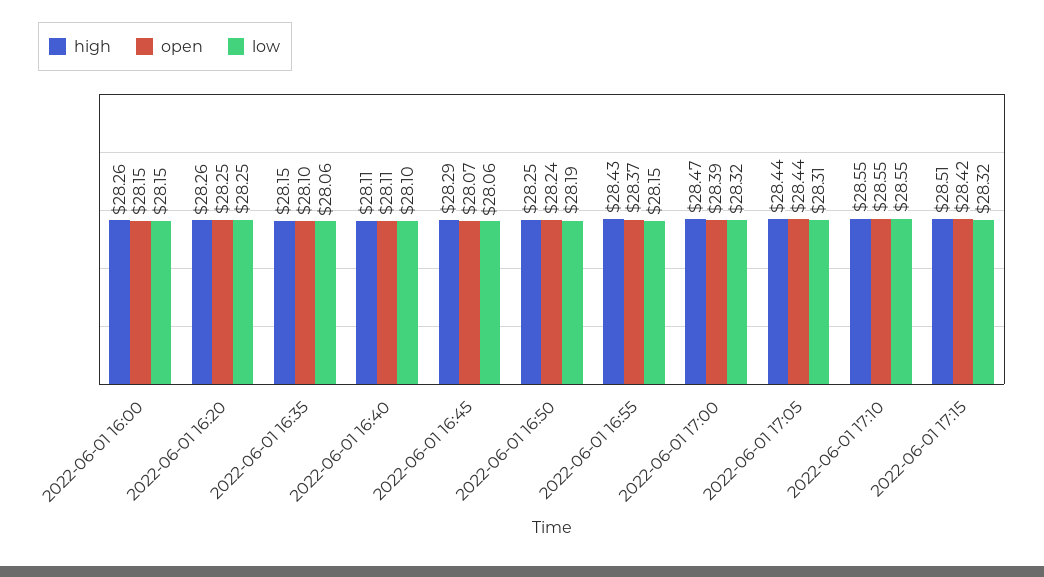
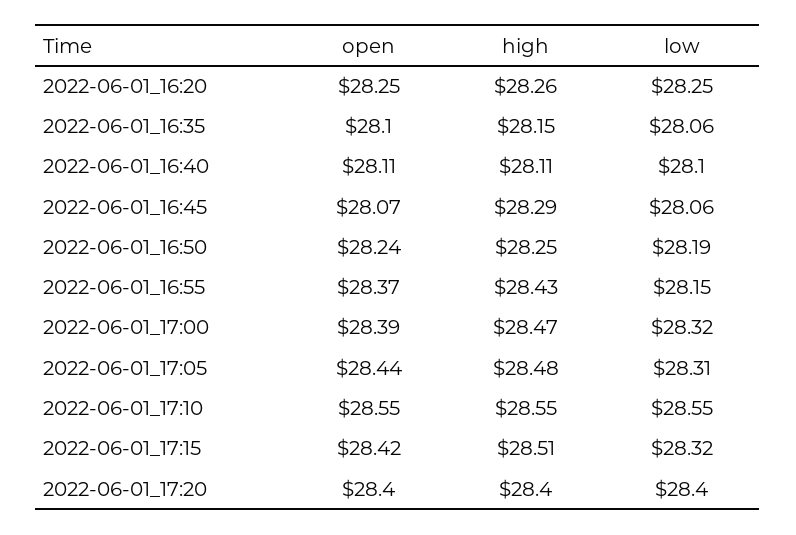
high, 2022-06-01 16:00: 28.26 -> none
open, 2022-06-01 16:00: 28.15 -> none
low, 2022-06-01 16:00: 28.15 -> none
high, 2022-06-01 17:05: 28.44 -> 28.48
open, 2022-06-01_17:20: none -> 28.4
high, 2022-06-01_17:20: none -> 28.4
low, 2022-06-01_17:20: none -> 28.4

